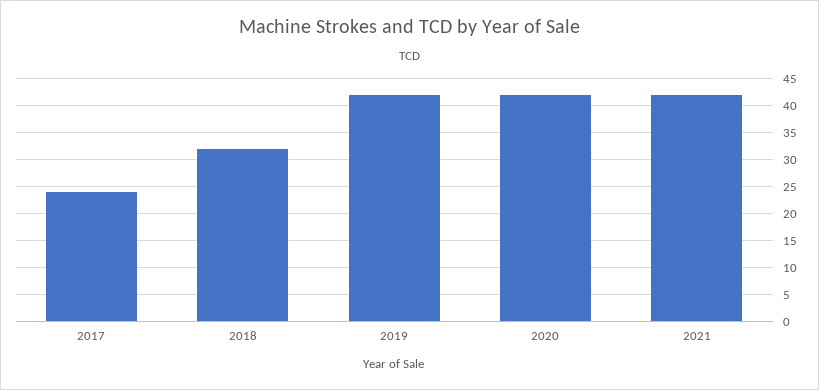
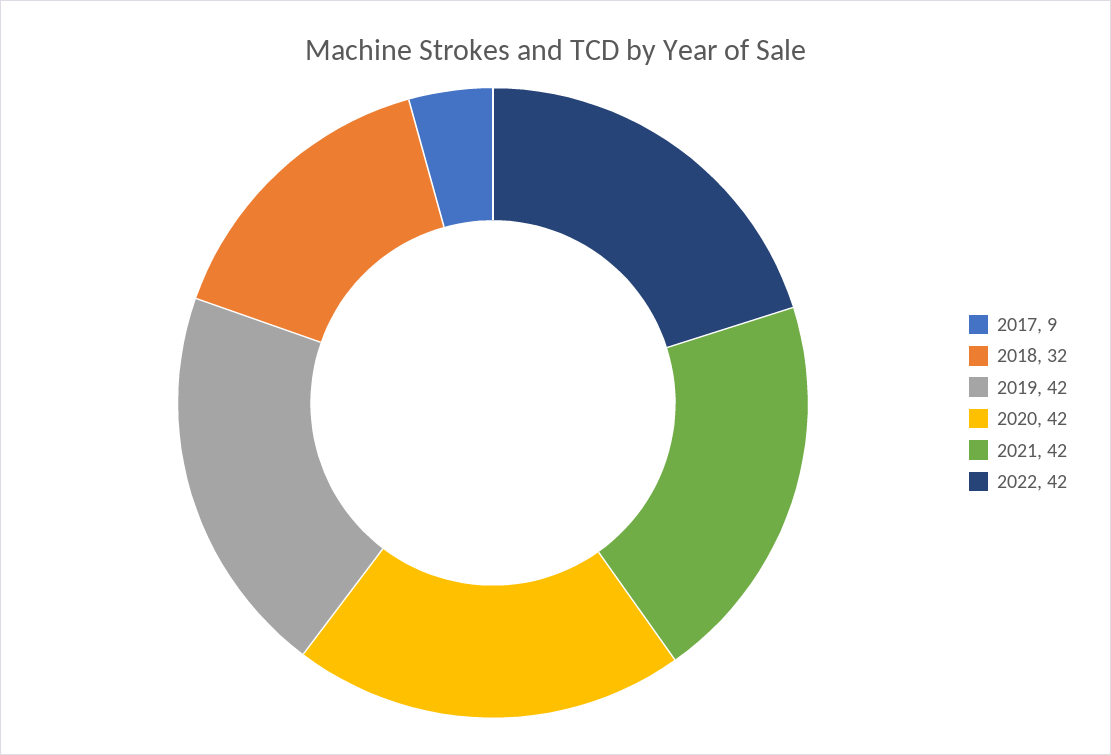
2017: 25 -> 9
2022: none -> 42

